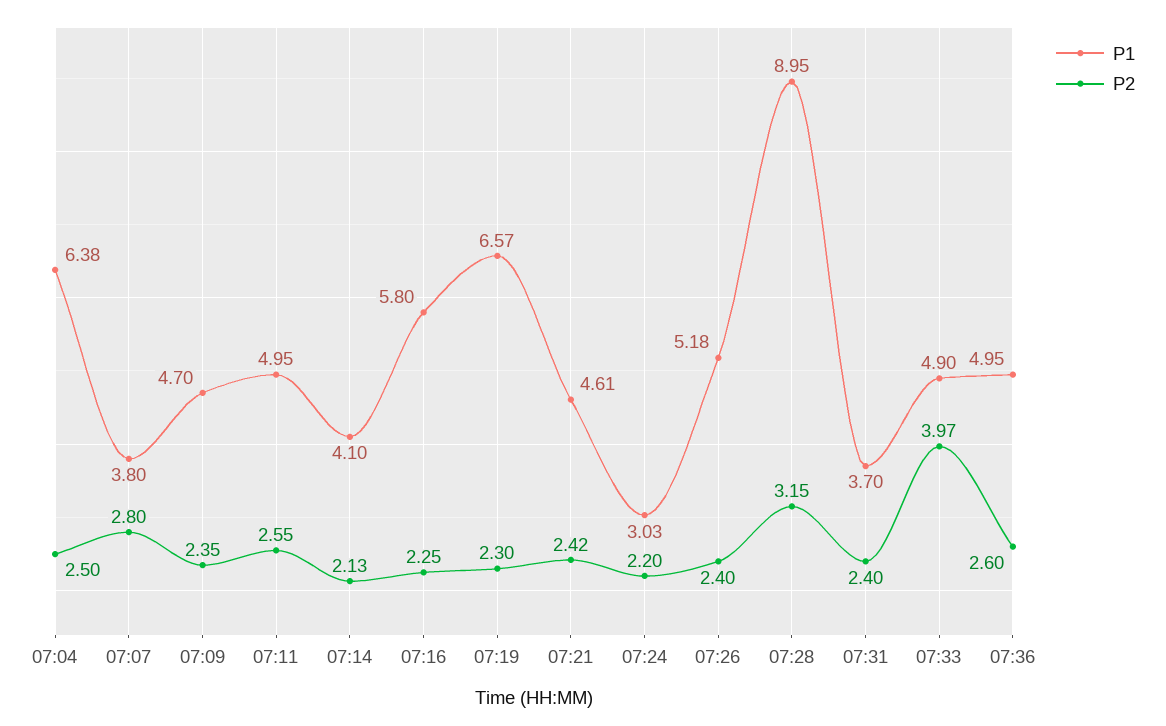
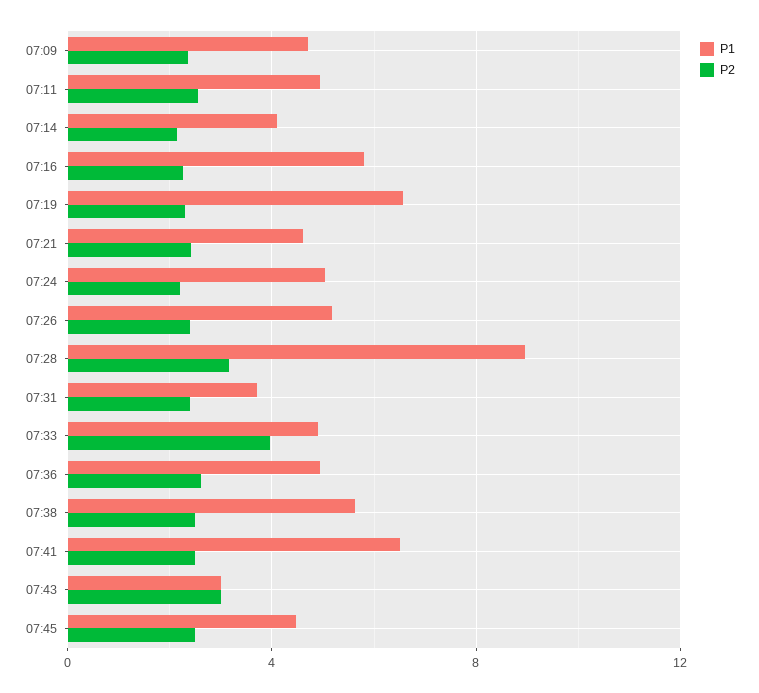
P1, 07:04: 6.38 -> none
P2, 07:04: 2.5 -> none
P1, 07:07: 3.8 -> none
P2, 07:07: 2.8 -> none
P1, 07:24: 3.03 -> 5
P1, 07:38: none -> 5.5
P2, 07:38: none -> 2.5
P1, 07:41: none -> 6.5
P2, 07:41: none -> 2.5
P1, 07:43: none -> 3
P2, 07:43: none -> 3
P1, 07:45: none -> 4.5
P2, 07:45: none -> 2.5

